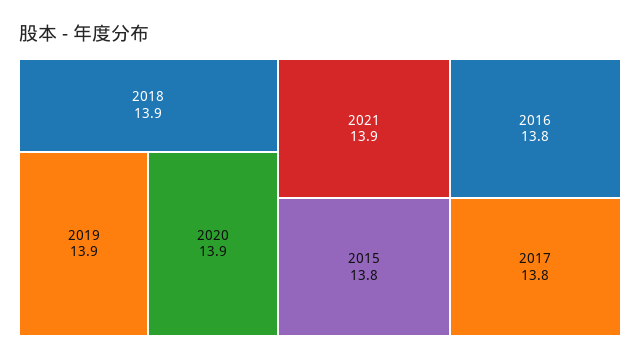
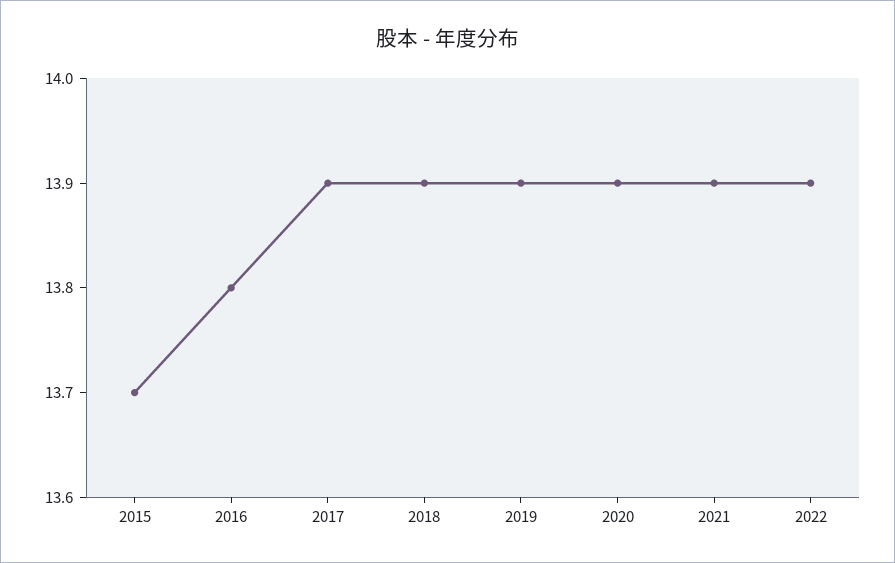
2015: 13.8 -> 13.7
2017: 13.8 -> 13.9
2022: none -> 13.9

